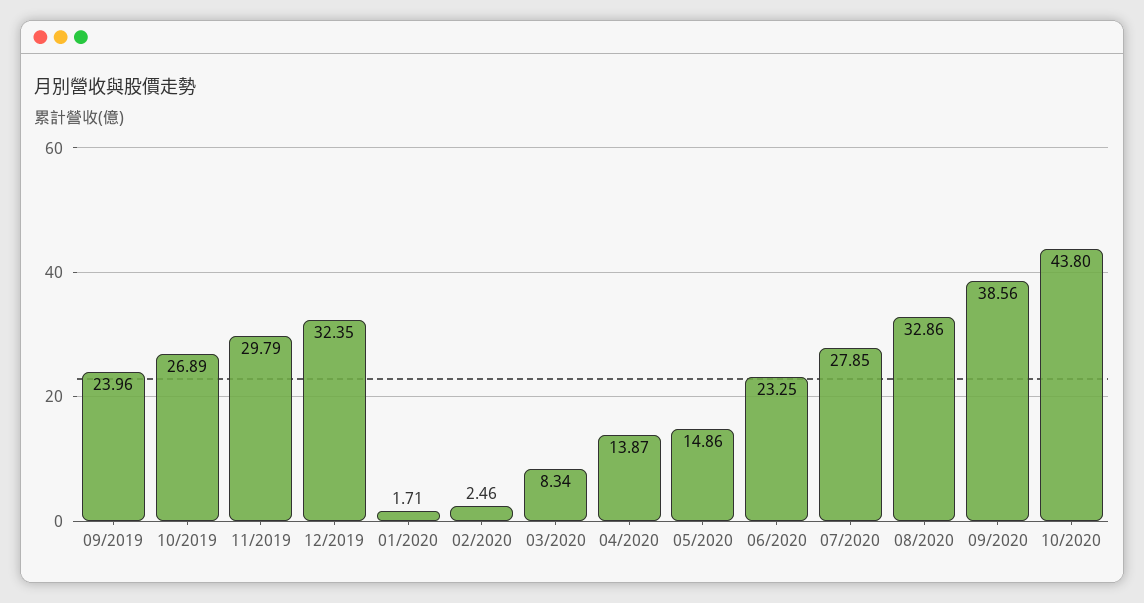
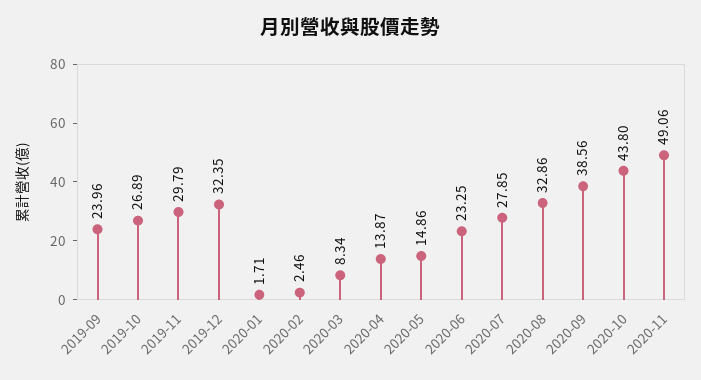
2020-11: none -> 49.06

